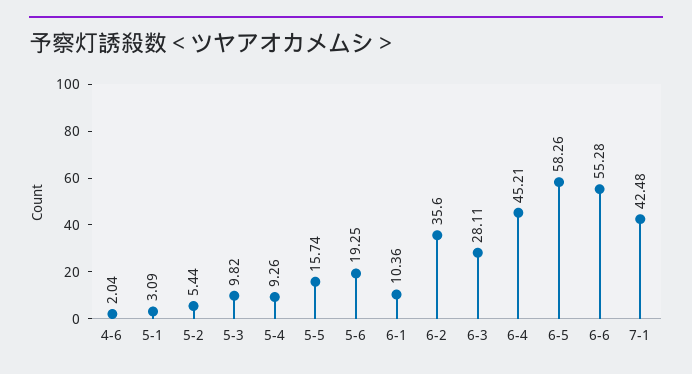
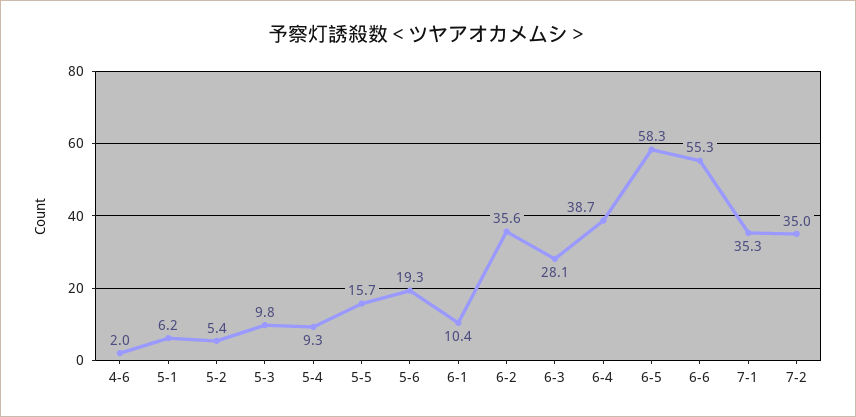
5-1: 3.09 -> 6.2
6-4: 45.21 -> 38.7
7-1: 42.48 -> 35.3
7-2: none -> 35

